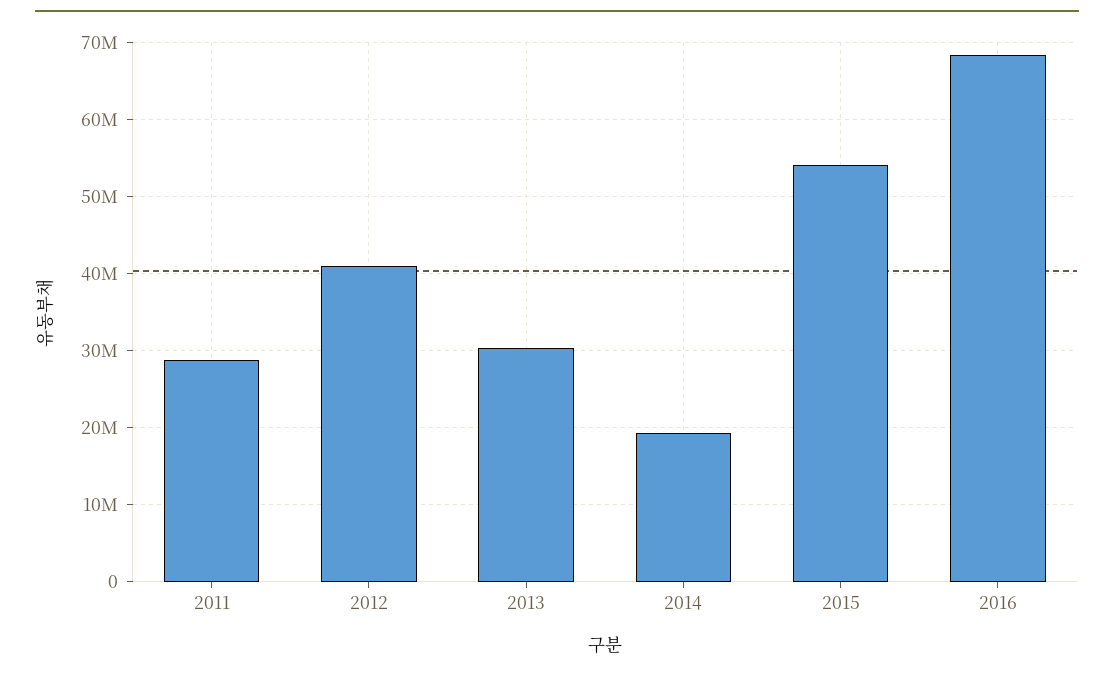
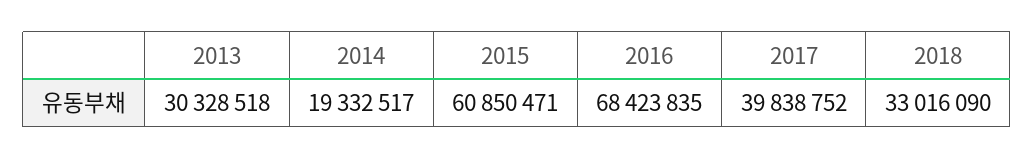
2011: 29000000 -> none
2012: 41000000 -> none
2015: 54000000 -> 60850471
2017: none -> 39838752
2018: none -> 33016090

